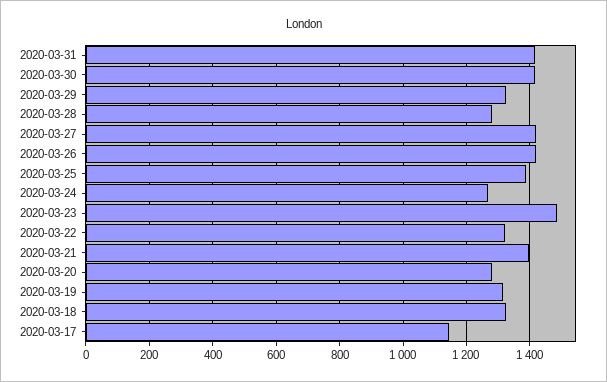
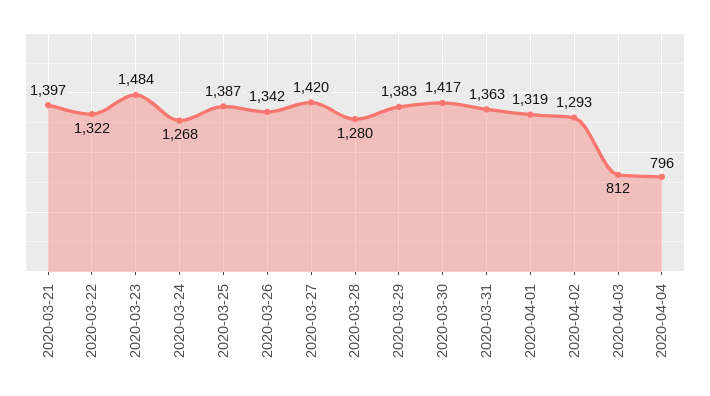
2020-03-31: 1420 -> 1363
2020-03-29: 1320 -> 1383
2020-03-26: 1420 -> 1342
2020-03-20: 1280 -> none
2020-03-19: 1320 -> none
2020-03-18: 1320 -> none
2020-03-17: 1140 -> none
2020-04-01: none -> 1319
2020-04-02: none -> 1293
2020-04-03: none -> 812
2020-04-04: none -> 796

